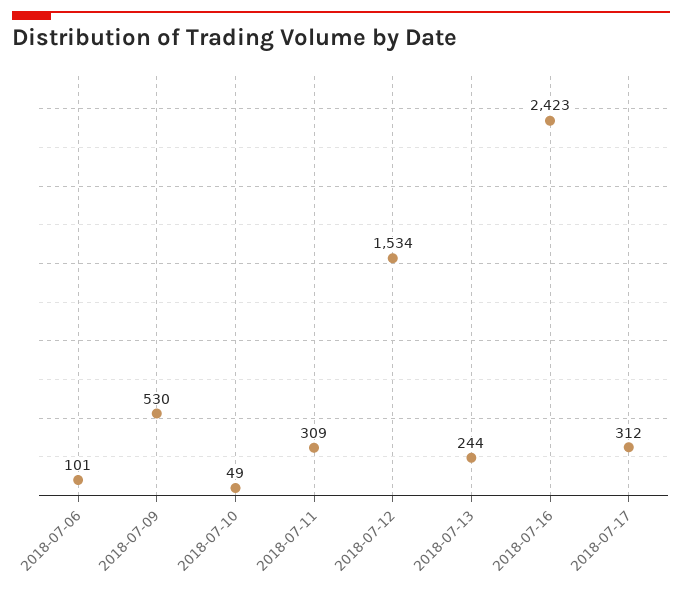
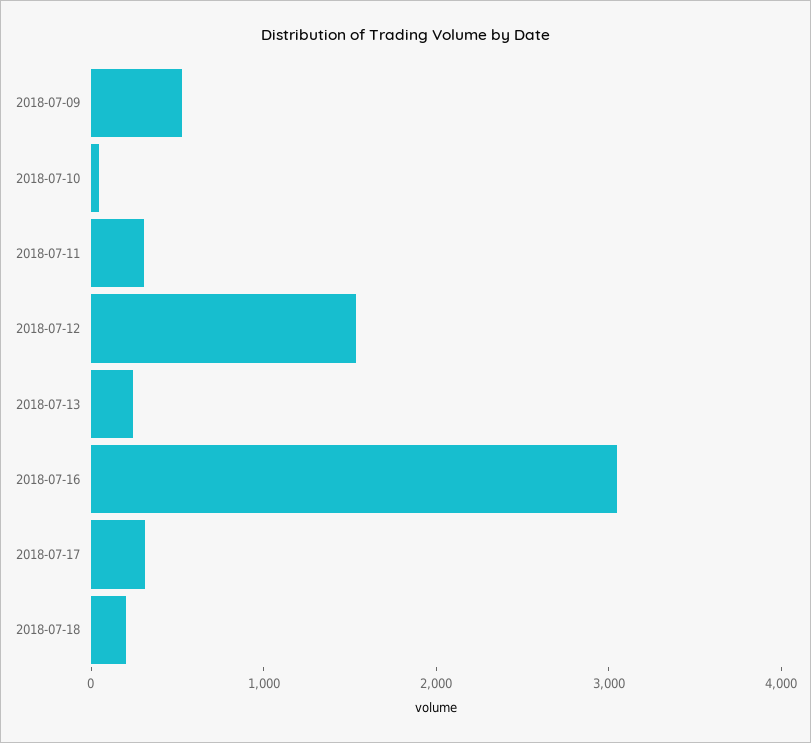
2018-07-06: 101 -> none
2018-07-16: 2423 -> 3000
2018-07-18: none -> 200

